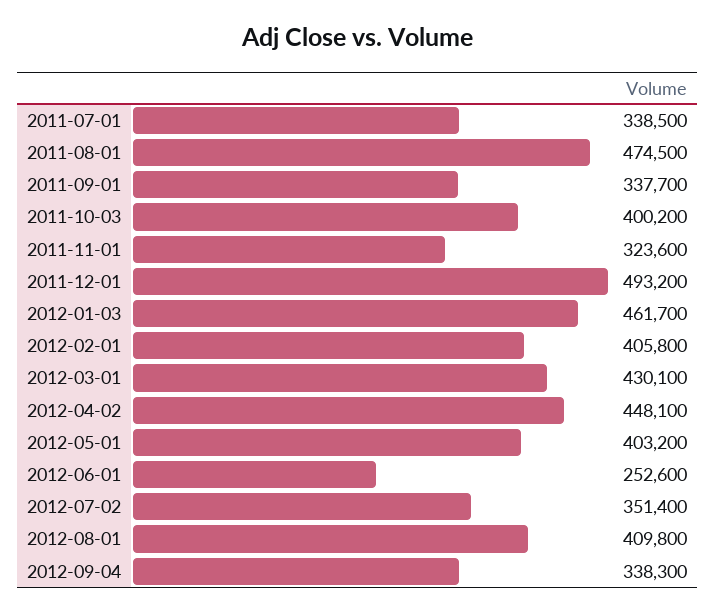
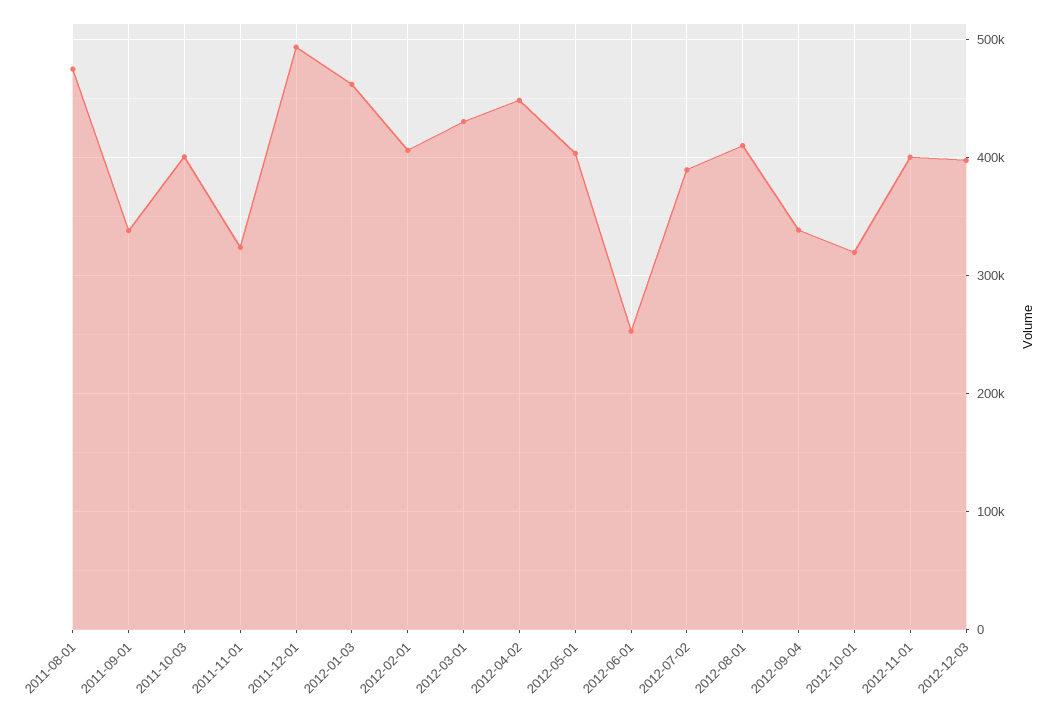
2011-07-01: 338500 -> none
2012-07-02: 351400 -> 390000
2012-10-01: none -> 320000
2012-11-01: none -> 400000
2012-12-03: none -> 400000

